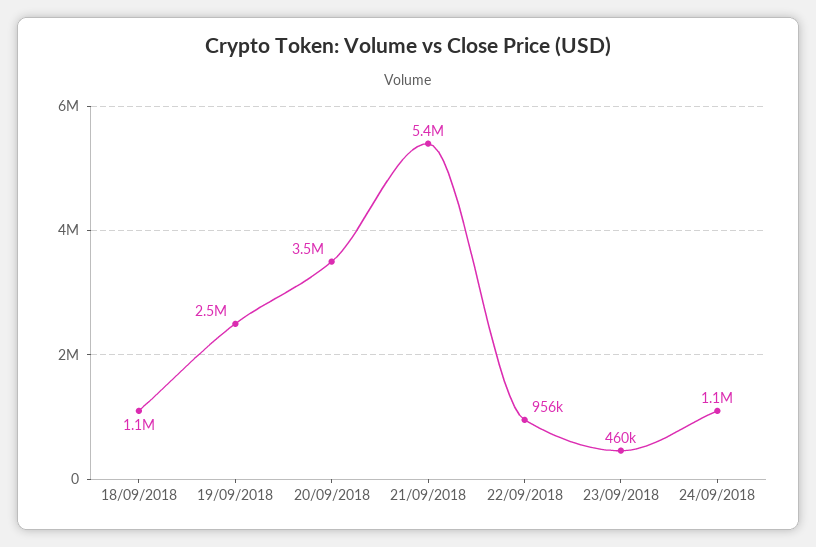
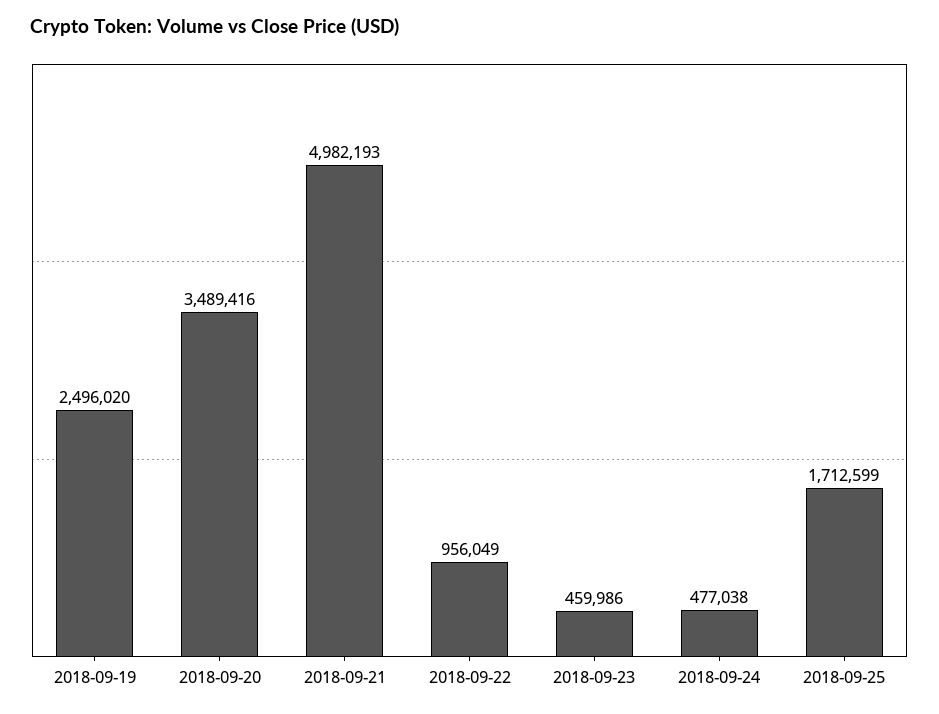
18/09/2018: 1100000 -> none
21/09/2018: 5400000 -> 4982193
24/09/2018: 1100000 -> 477038
2018-09-25: none -> 1712599

